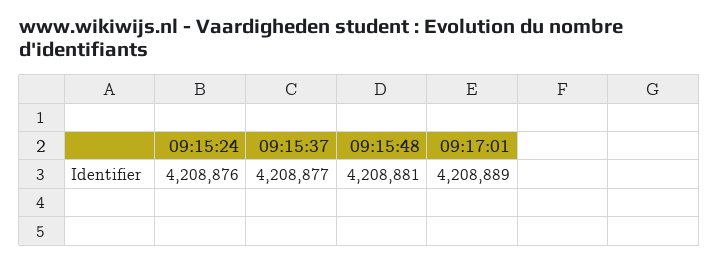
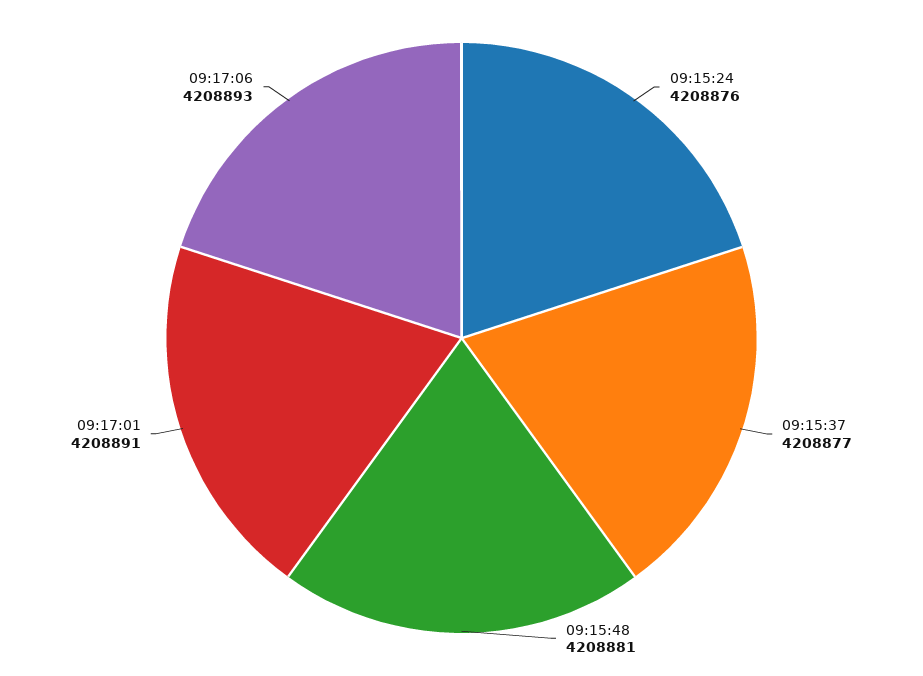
09:17:01: 4208889 -> 4208891
09:17:06: none -> 4208893

